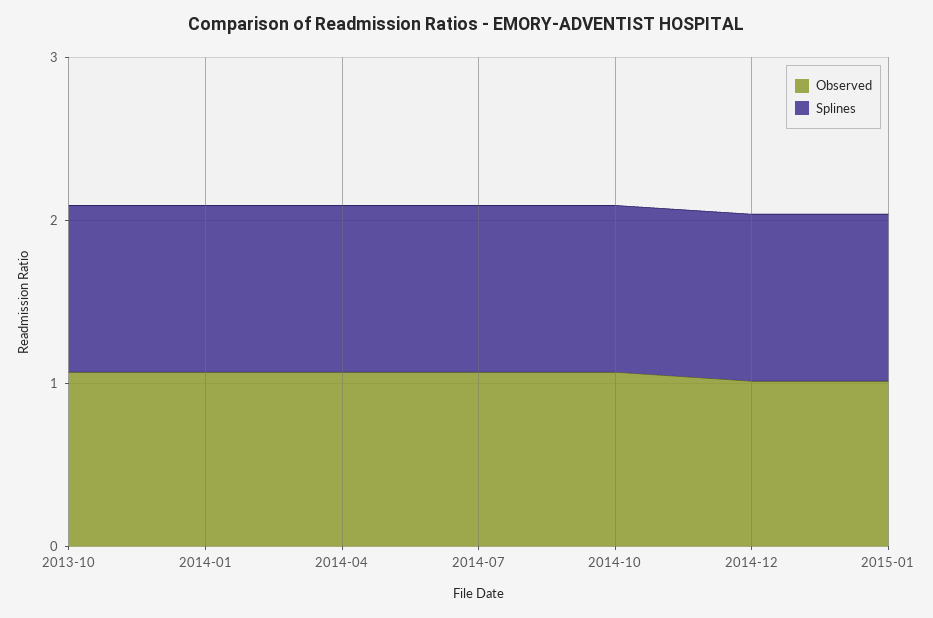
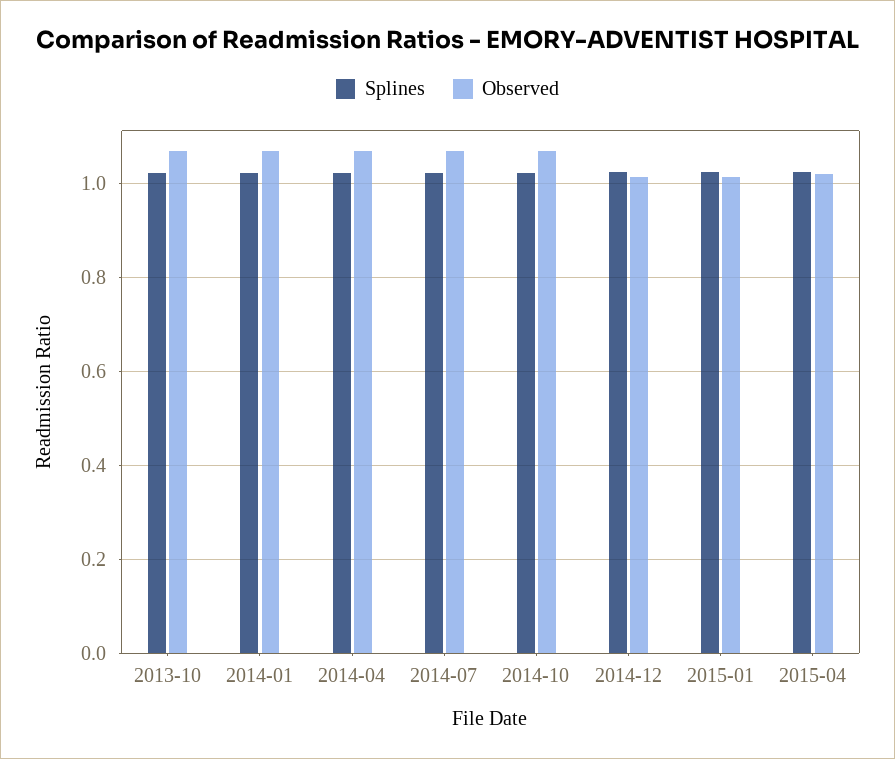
Splines, 2015-04: none -> 1.02
Observed, 2015-04: none -> 1.02

